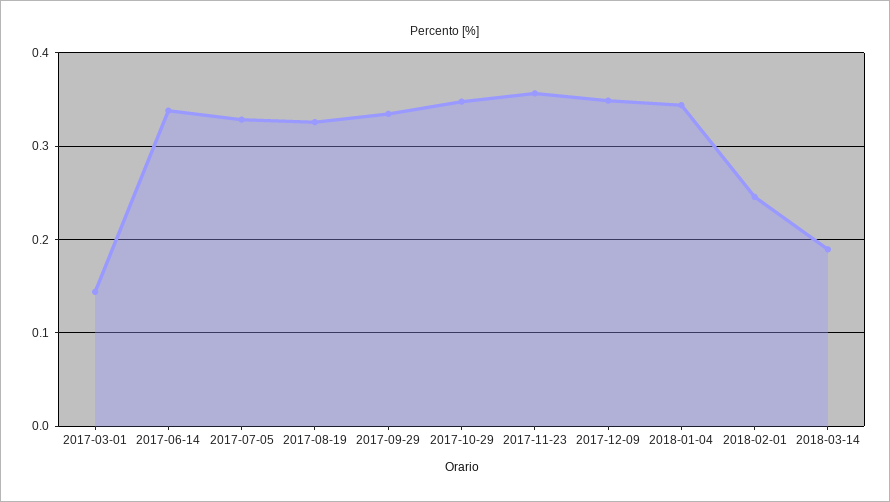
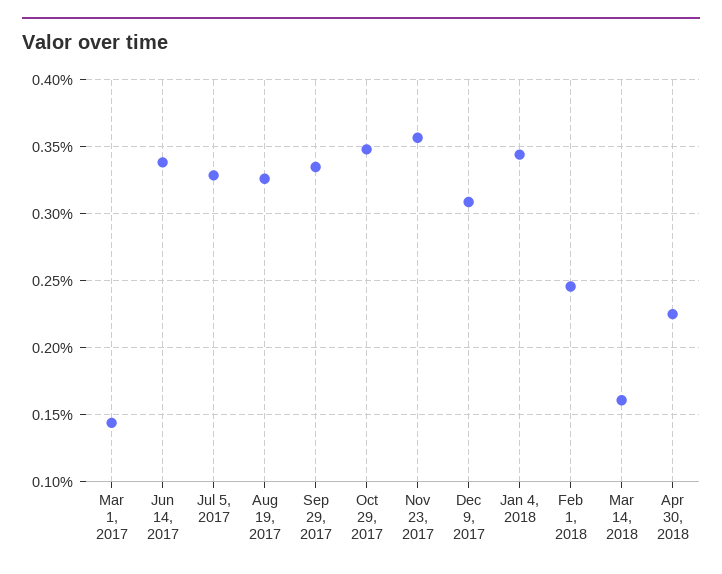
2017-12-09: 0.35 -> 0.31
2018-03-14: 0.19 -> 0.16
Apr 30, 2018: none -> 0.225

